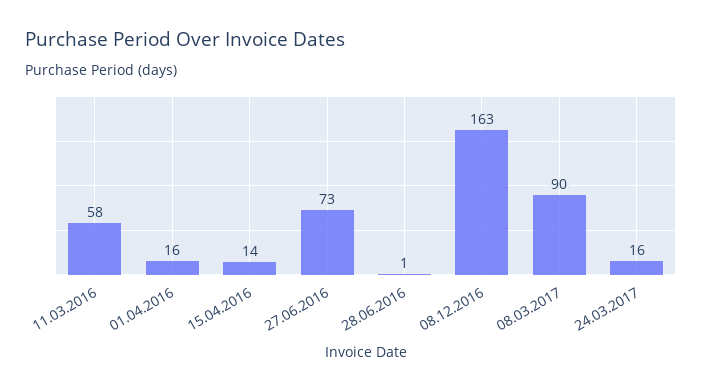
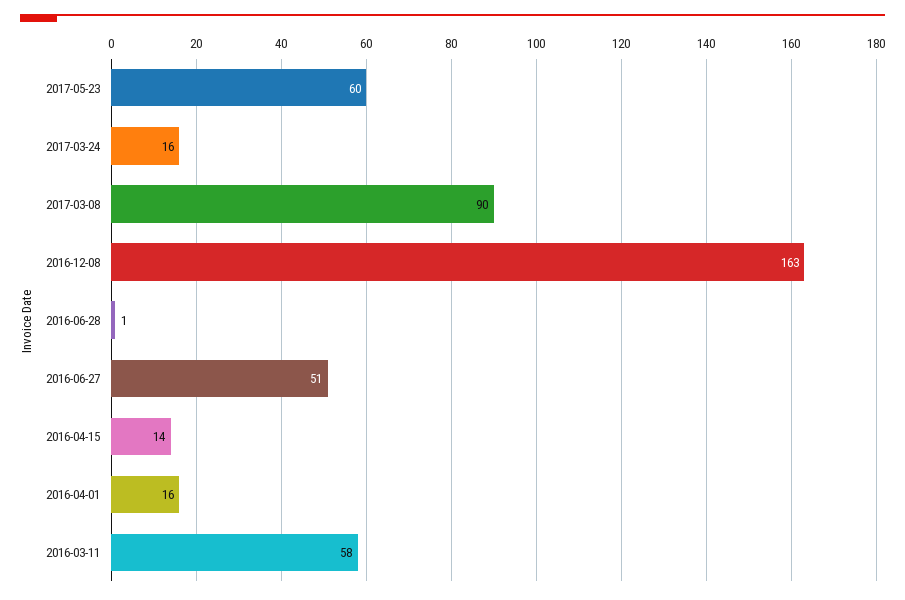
27.06.2016: 73 -> 51
2017-05-23: none -> 60

